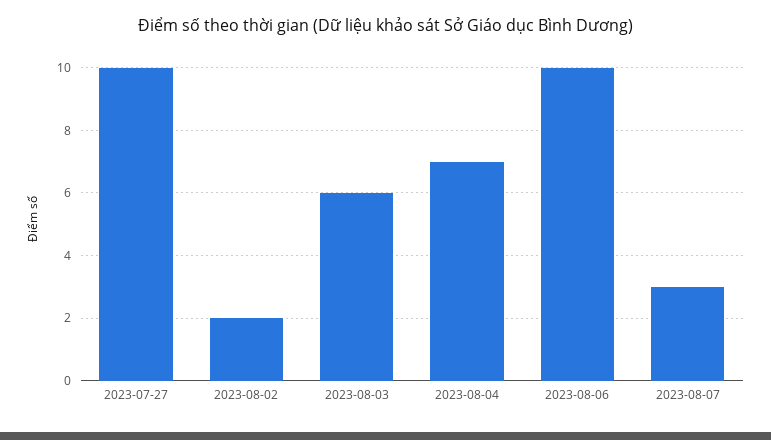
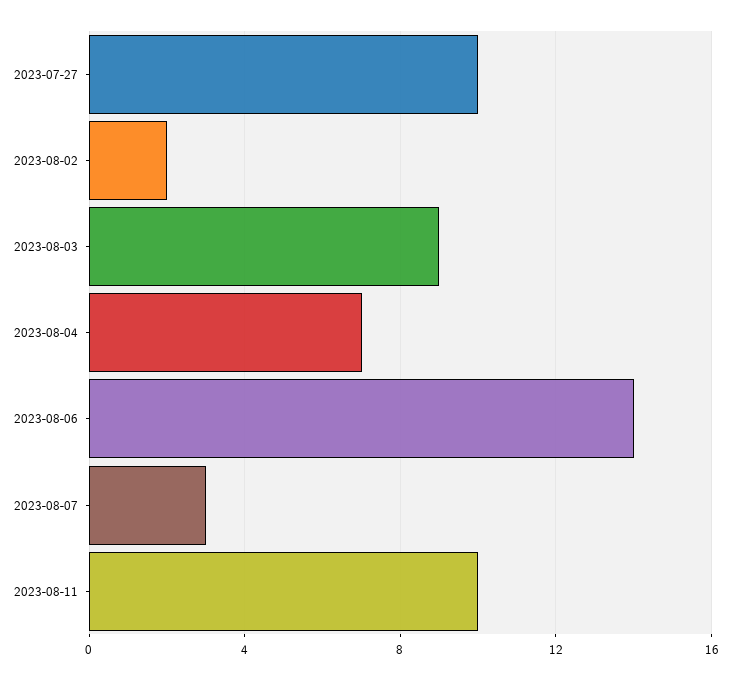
2023-08-03: 6 -> 9
2023-08-06: 10 -> 14
2023-08-11: none -> 10

